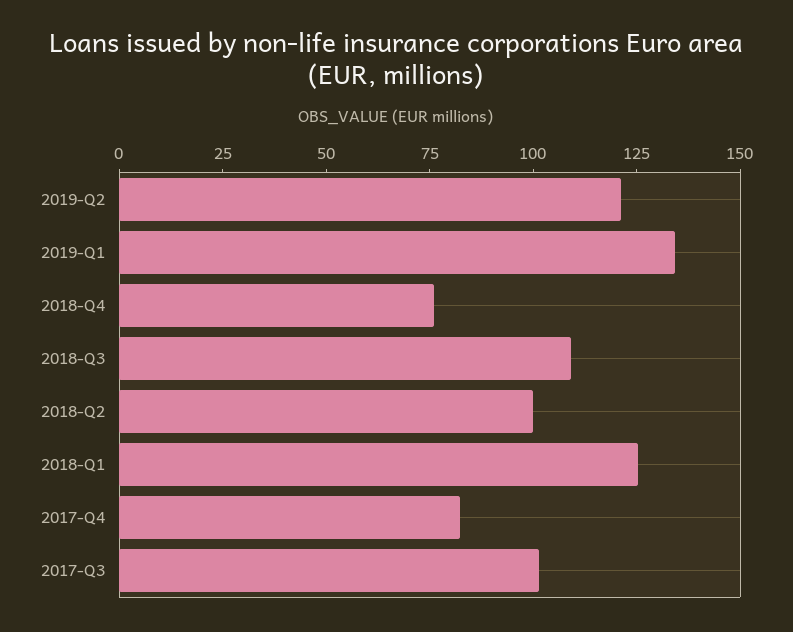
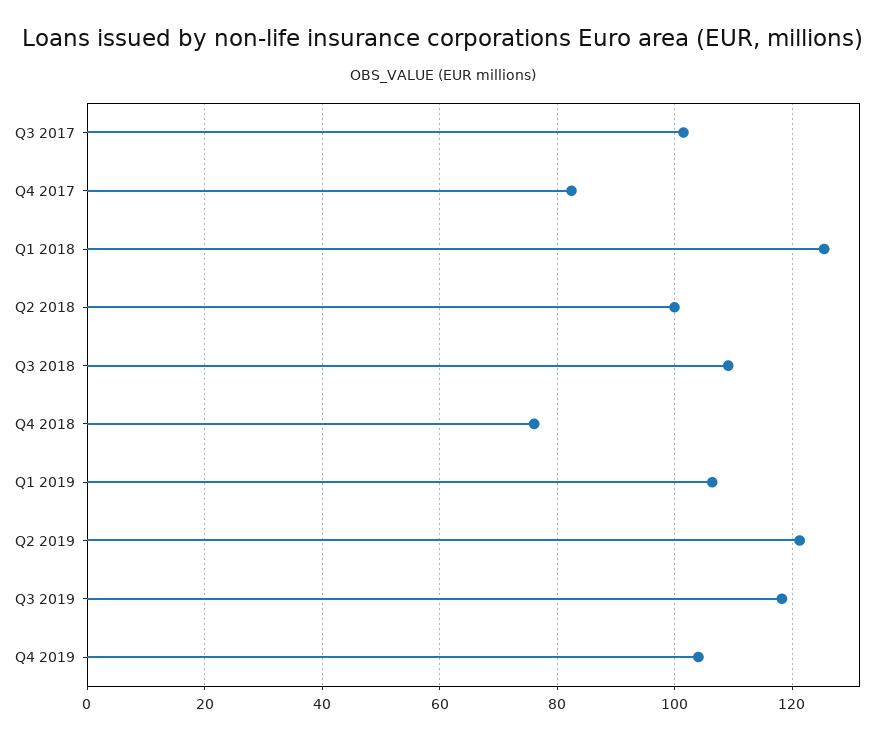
2019-Q1: 135 -> 106
Q3 2019: none -> 118
Q4 2019: none -> 104

